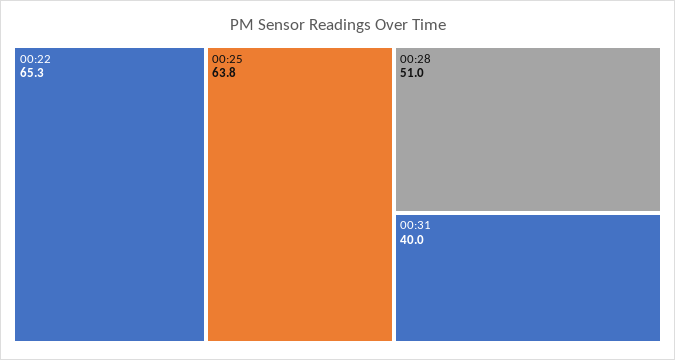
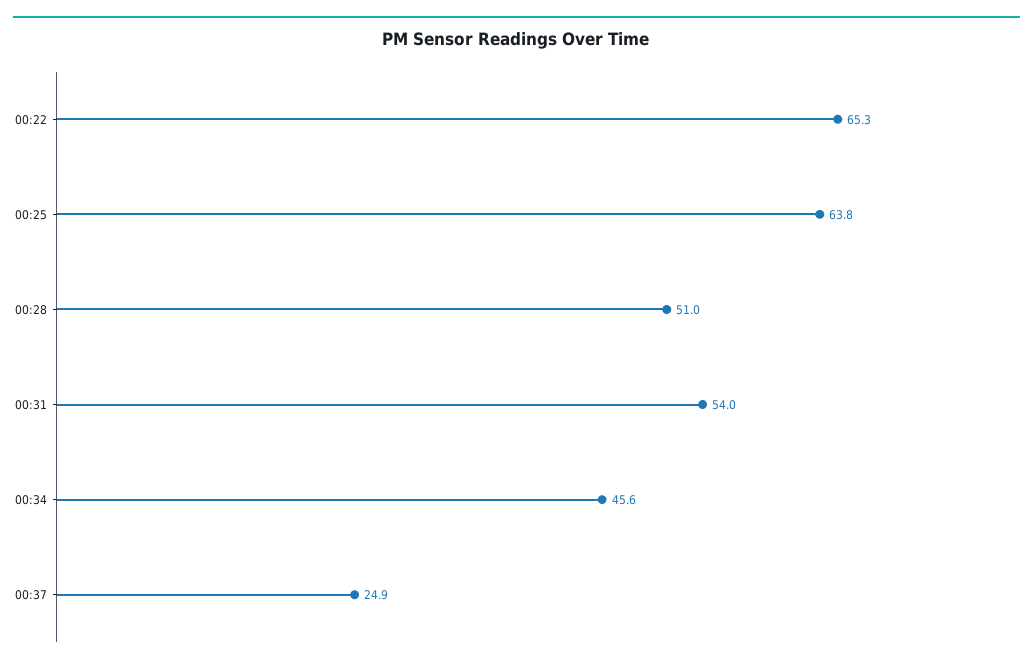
00:31: 40 -> 54
00:34: none -> 45.6
00:37: none -> 24.9

